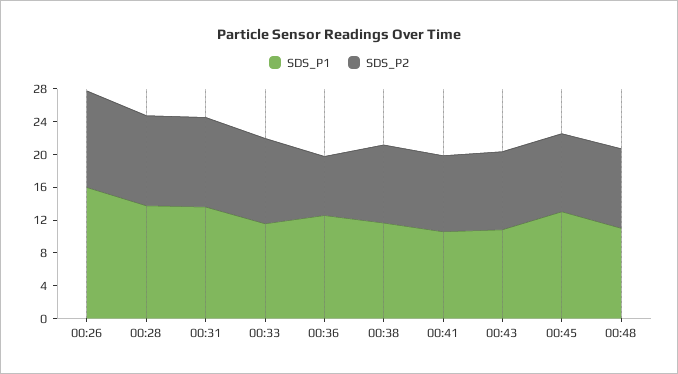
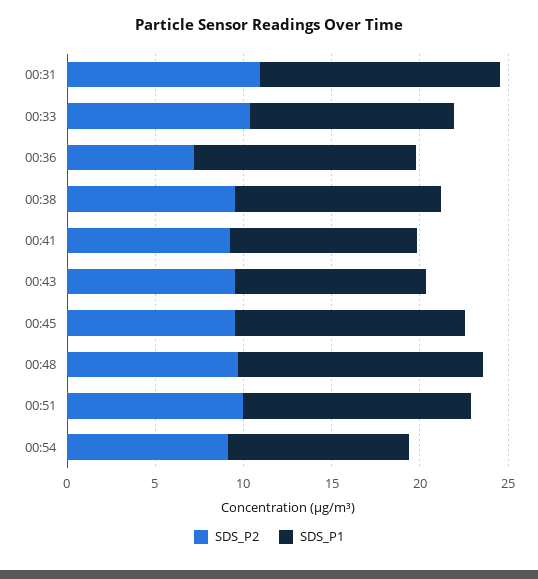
SDS_P1, 00:26: 16 -> none
SDS_P2, 00:26: 12 -> none
SDS_P1, 00:28: 14 -> none
SDS_P2, 00:28: 11 -> none
SDS_P1, 00:48: 11 -> 14
SDS_P2, 00:51: none -> 10
SDS_P1, 00:51: none -> 13
SDS_P2, 00:54: none -> 9
SDS_P1, 00:54: none -> 10

